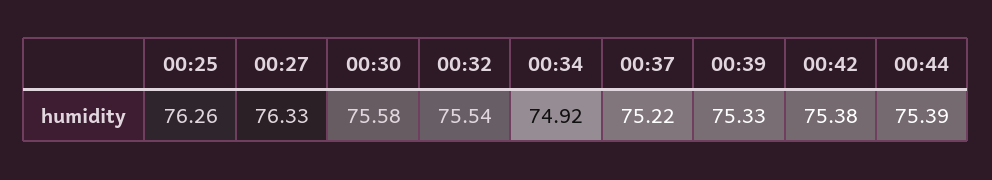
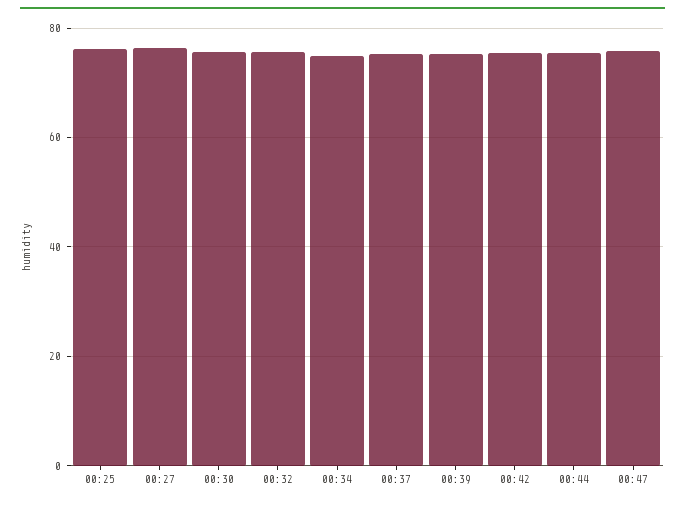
00:47: none -> 76

